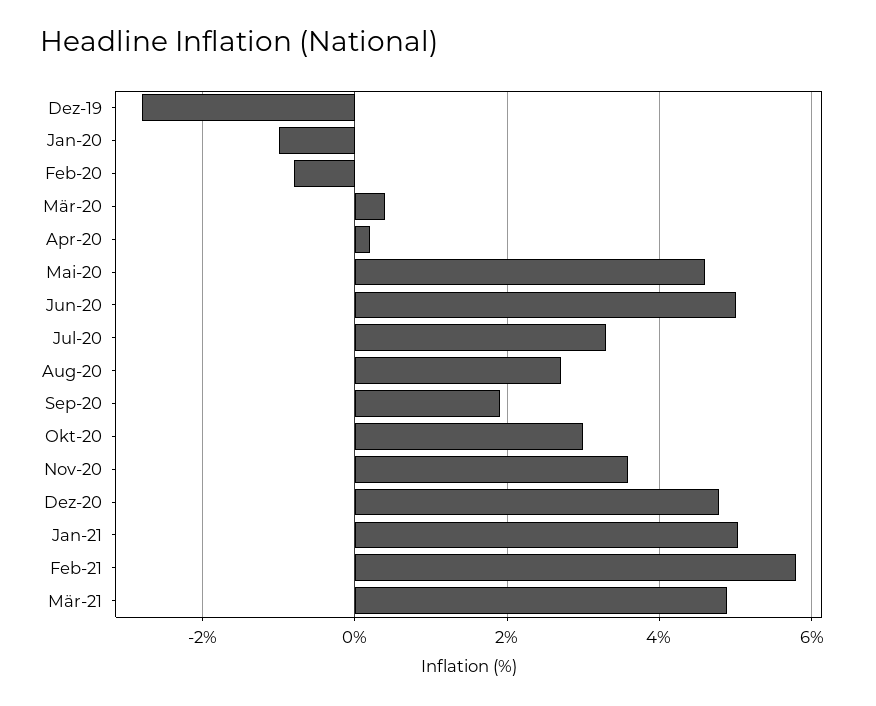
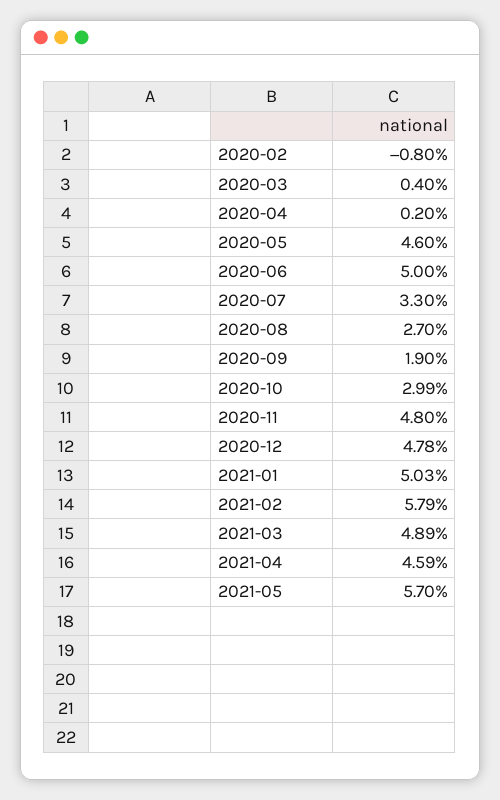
Dez-19: -2.8 -> none
Jan-20: -1 -> none
Nov-20: 3.6 -> 4.8
2021-04: none -> 4.59
2021-05: none -> 5.7

